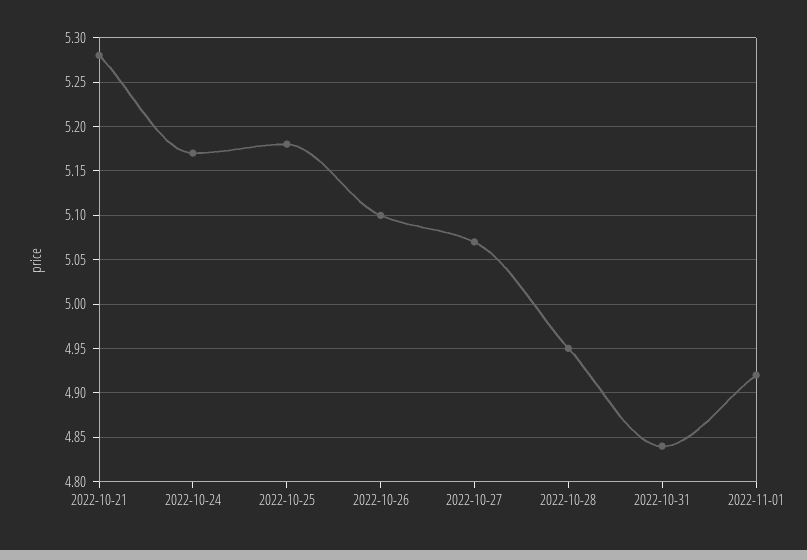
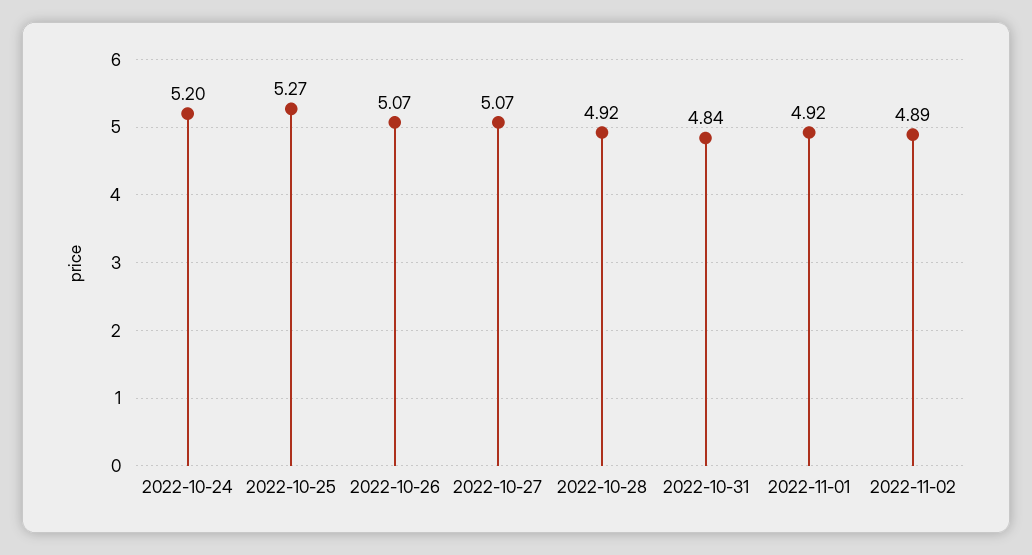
2022-10-21: 5.28 -> none
2022-10-24: 5.17 -> 5.2
2022-10-25: 5.18 -> 5.27
2022-10-26: 5.1 -> 5.07
2022-10-28: 4.95 -> 4.92
2022-11-02: none -> 4.89

